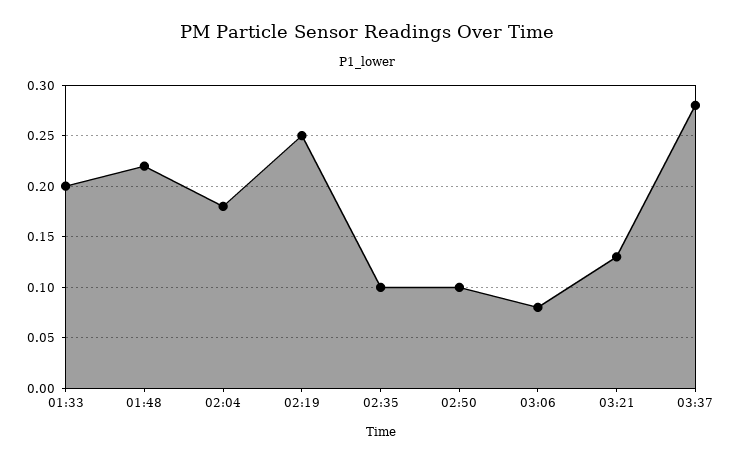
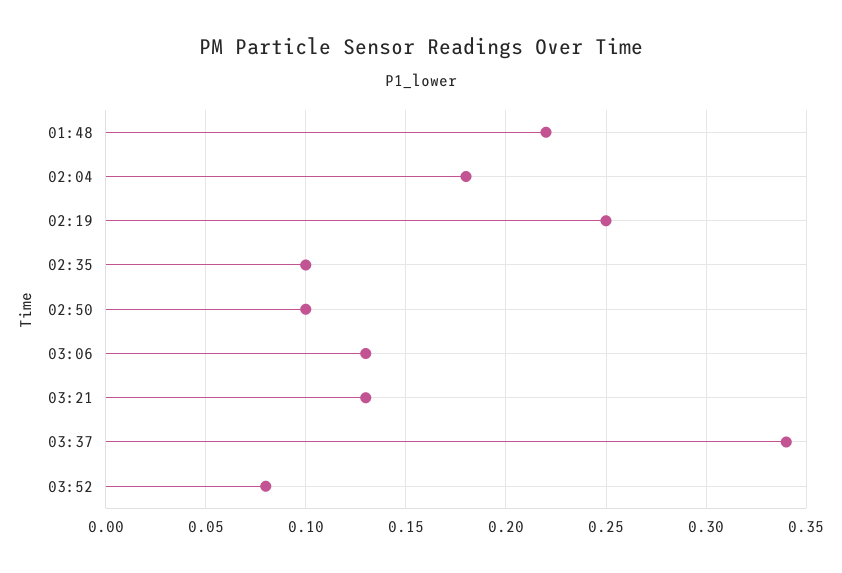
01:33: 0.2 -> none
03:06: 0.08 -> 0.13
03:37: 0.28 -> 0.34
03:52: none -> 0.08

